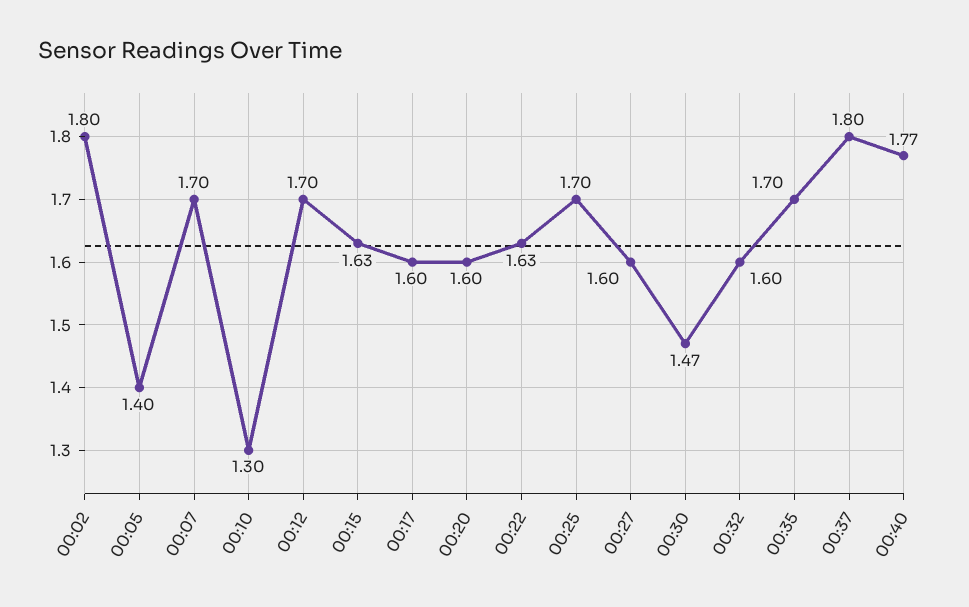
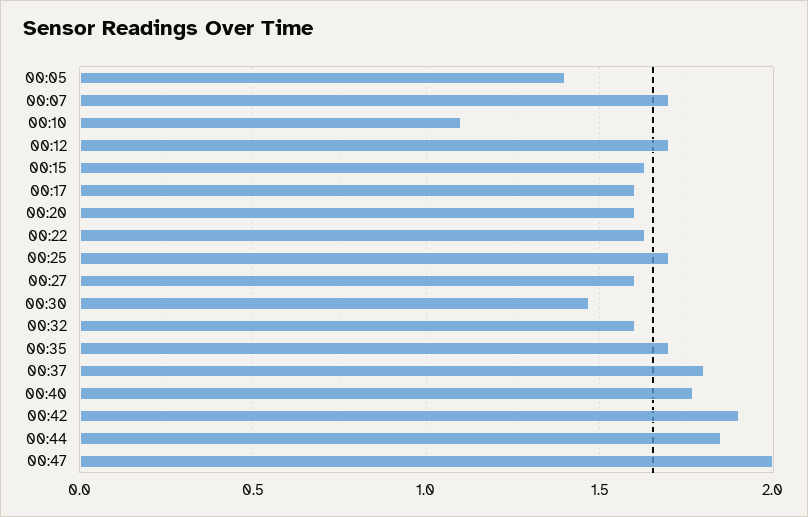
00:02: 1.8 -> none
00:10: 1.3 -> 1.1
00:42: none -> 1.9
00:44: none -> 1.85
00:47: none -> 2

